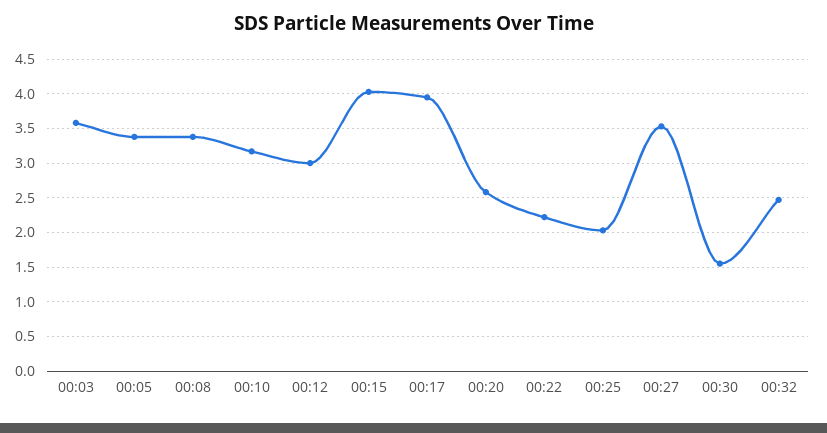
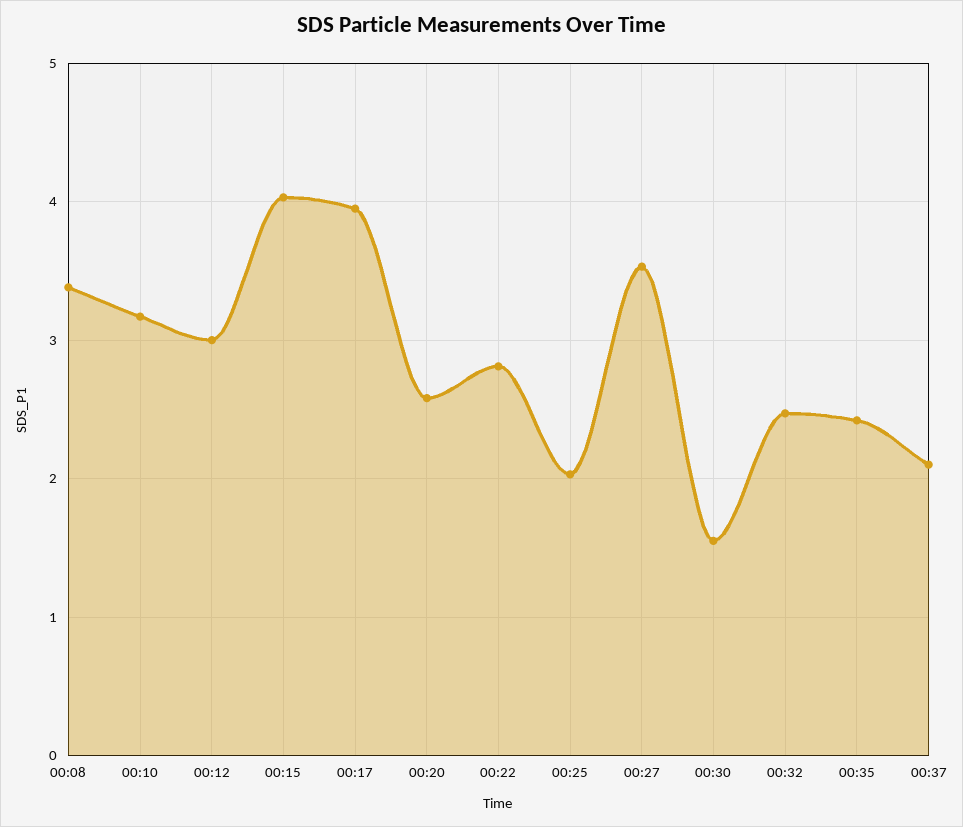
00:03: 3.6 -> none
00:05: 3.4 -> none
00:22: 2.2 -> 2.8
00:35: none -> 2.4
00:37: none -> 2.1

